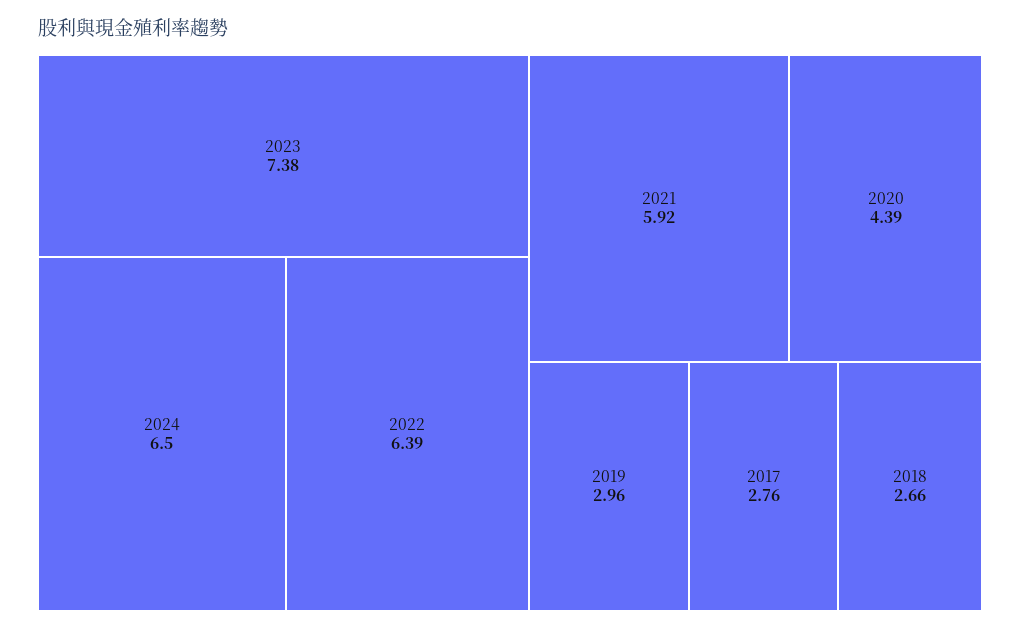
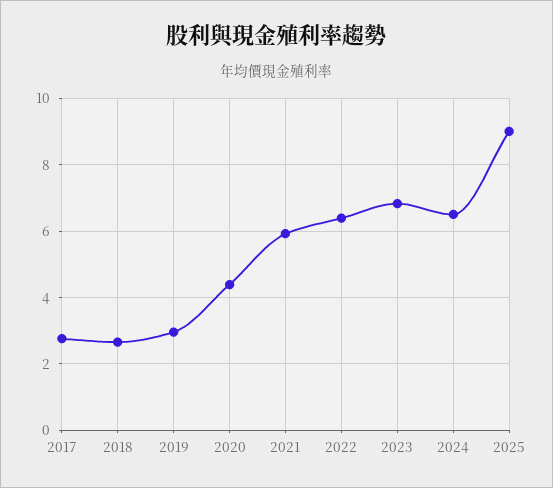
2023: 7.38 -> 6.8
2025: none -> 9

